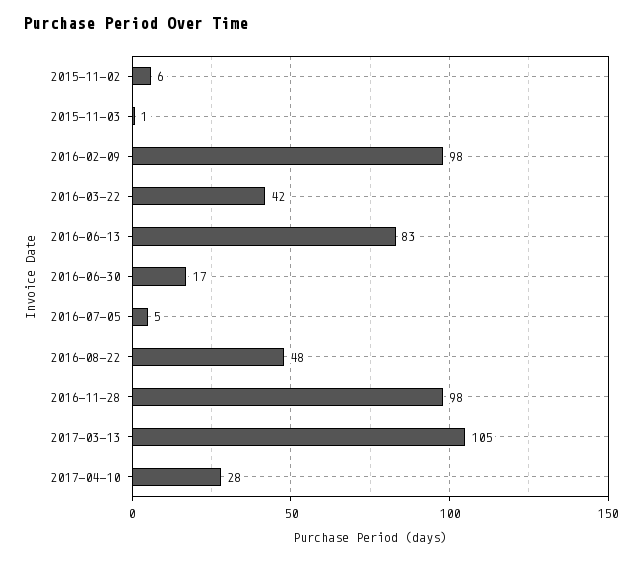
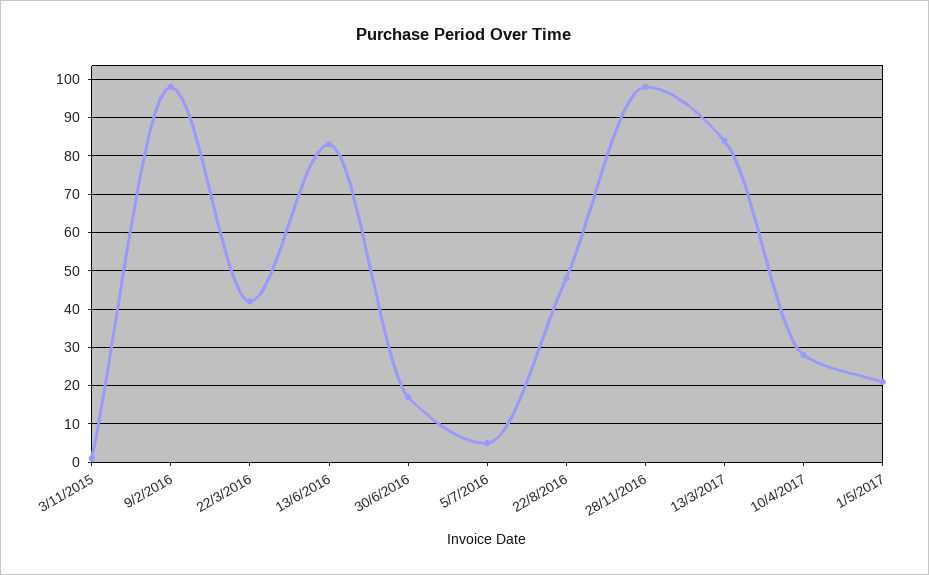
2015-11-02: 6 -> none
2017-03-13: 105 -> 85
1/5/2017: none -> 20

